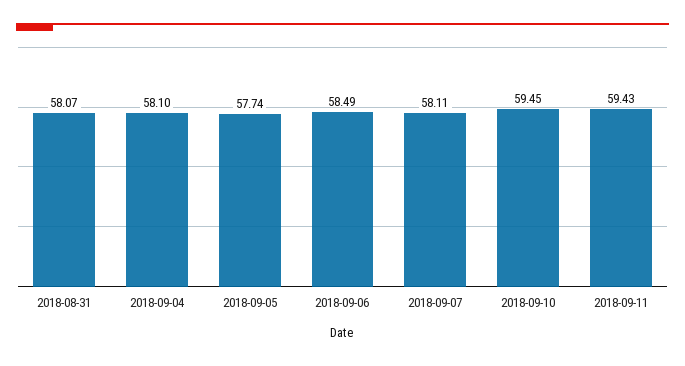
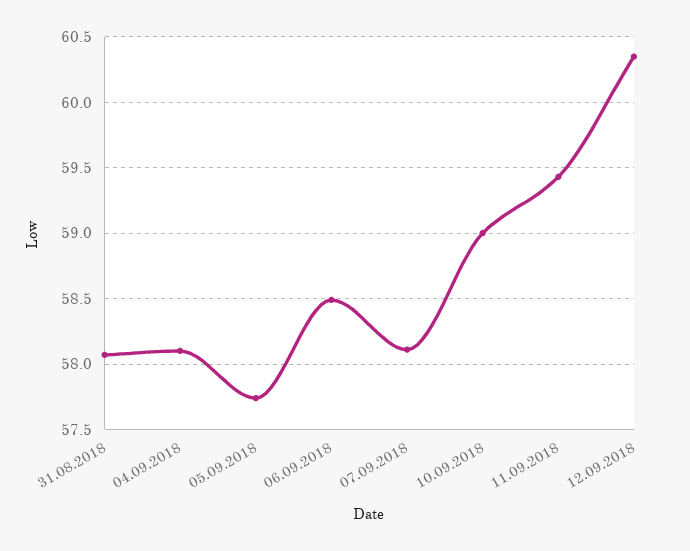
2018-09-10: 59.45 -> 59
12.09.2018: none -> 60.35

